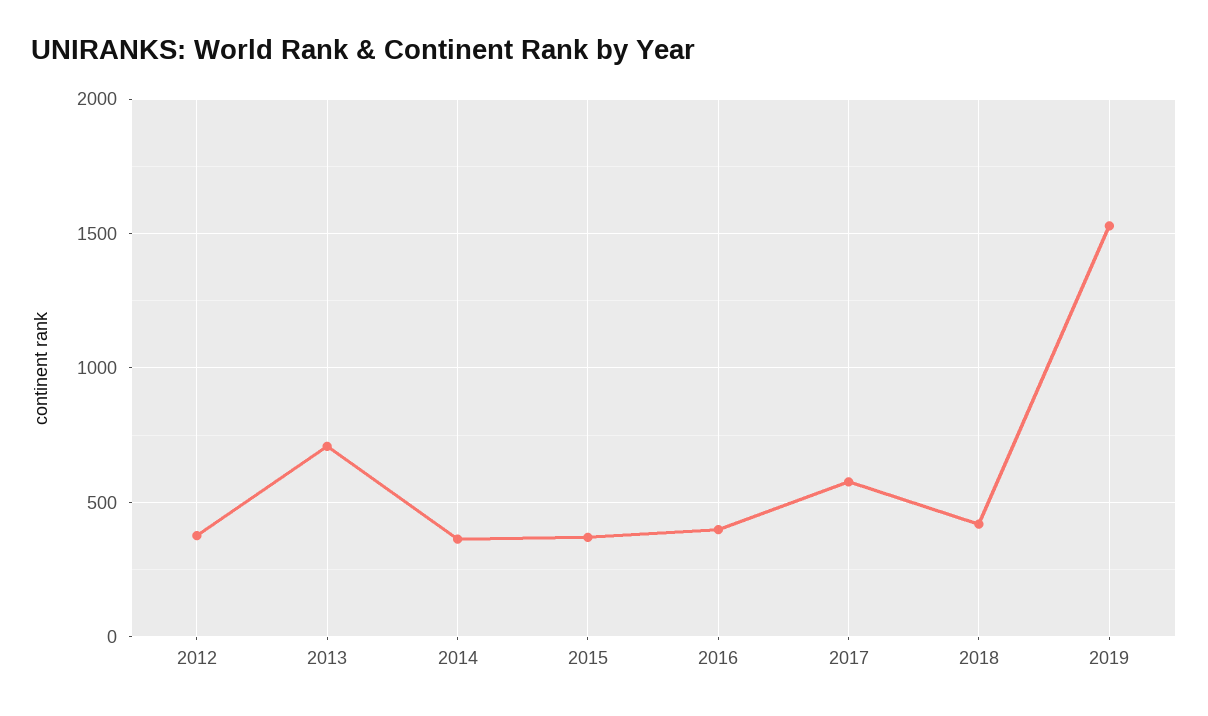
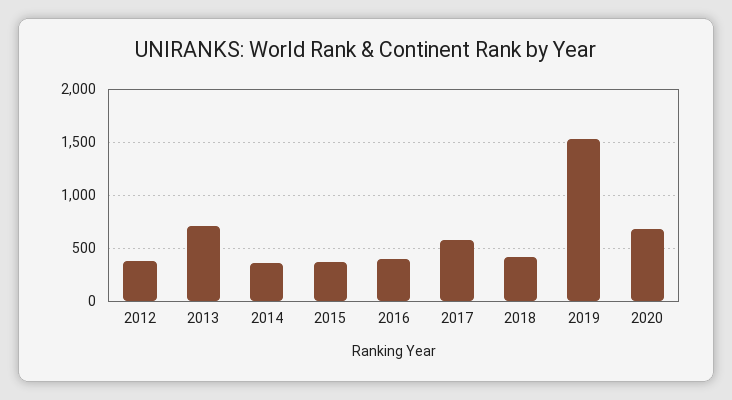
2020: none -> 700

